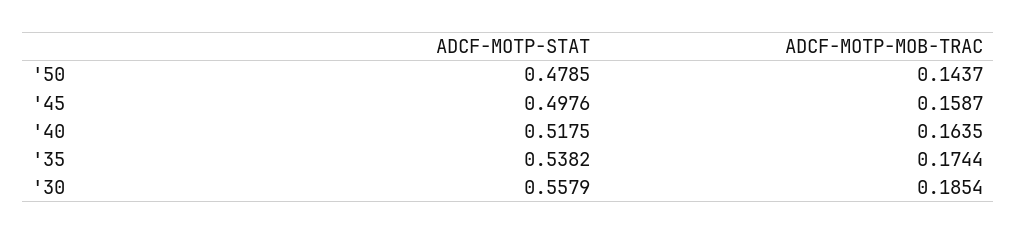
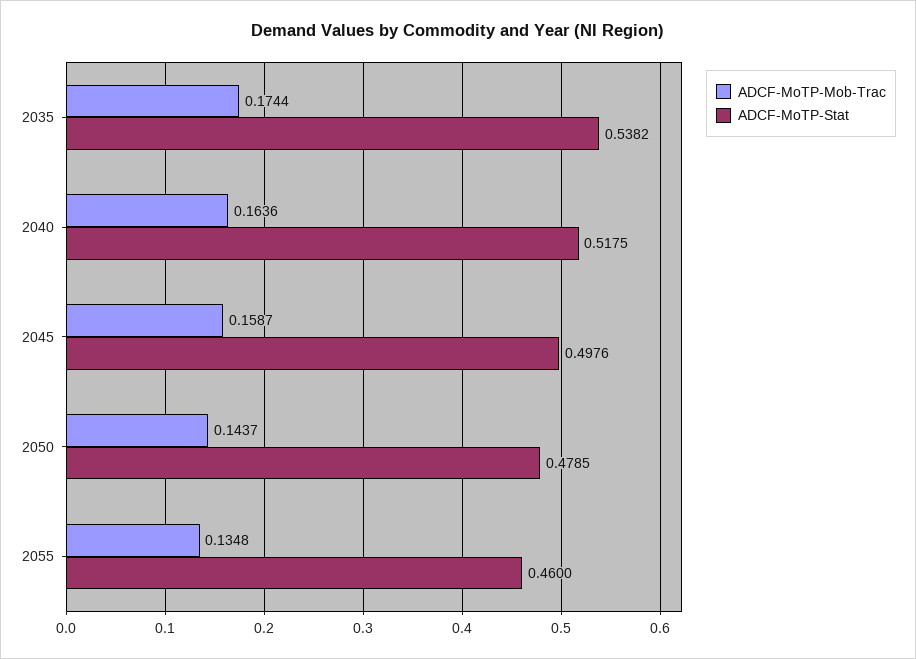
ADCF-MOTP-MOB-TRAC, '40: 0.1635 -> 0.1636
ADCF-MOTP-STAT, '30: 0.5579 -> none
ADCF-MOTP-MOB-TRAC, '30: 0.1854 -> none
ADCF-MOTP-MOB-TRAC, 2055: none -> 0.1348
ADCF-MOTP-STAT, 2055: none -> 0.46

